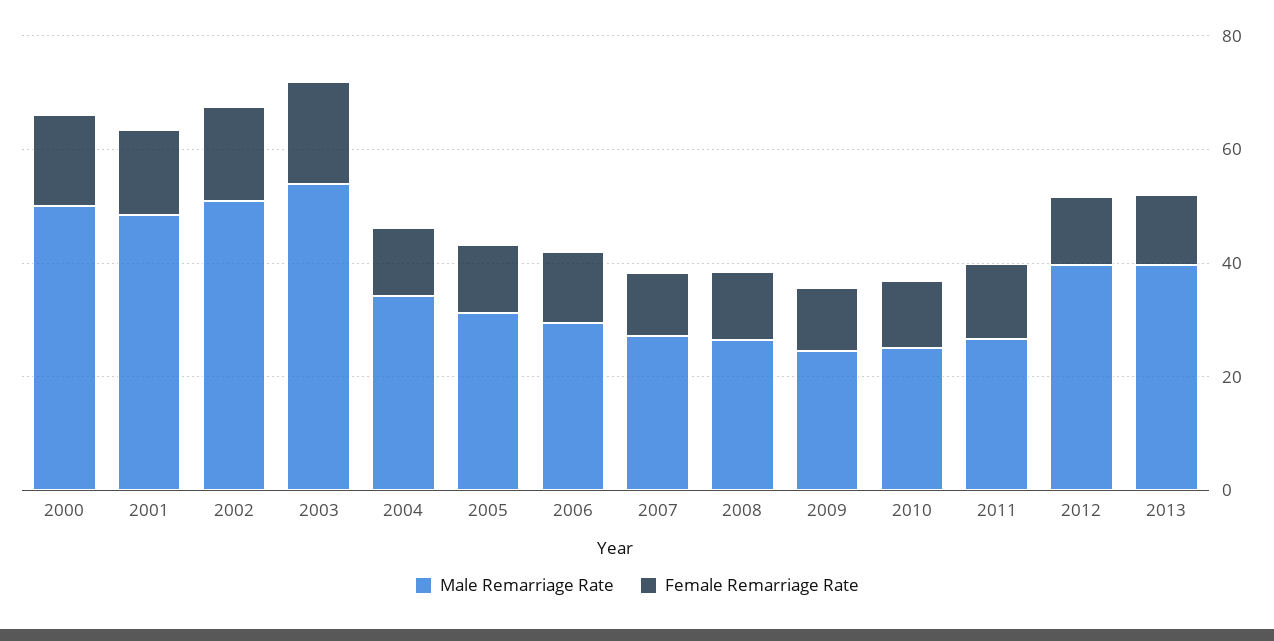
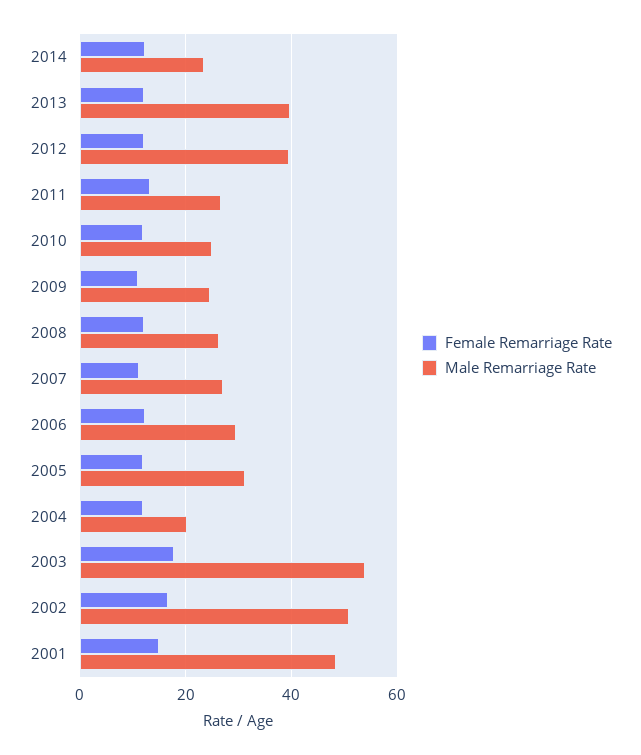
Male Remarriage Rate, 2000: 50 -> none
Female Remarriage Rate, 2000: 15 -> none
Male Remarriage Rate, 2004: 35 -> 20
Female Remarriage Rate, 2014: none -> 12
Male Remarriage Rate, 2014: none -> 24

